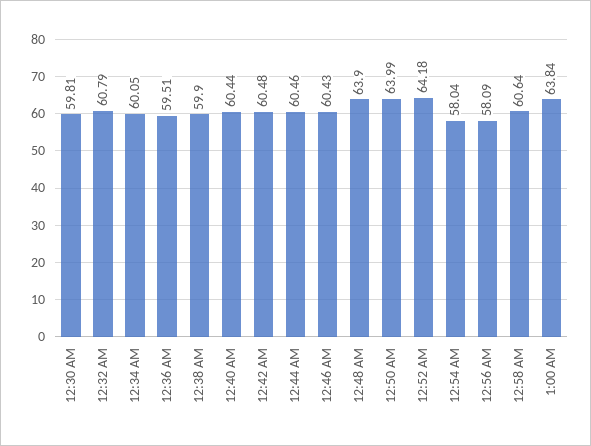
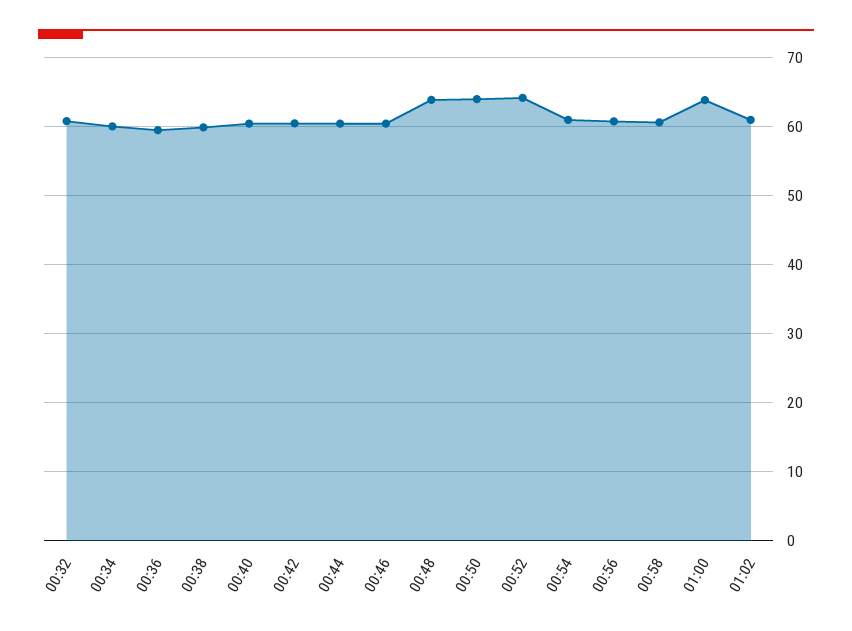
12:30 AM: 59.81 -> none
12:54 AM: 58.04 -> 61
12:56 AM: 58.09 -> 61
01:02: none -> 61

